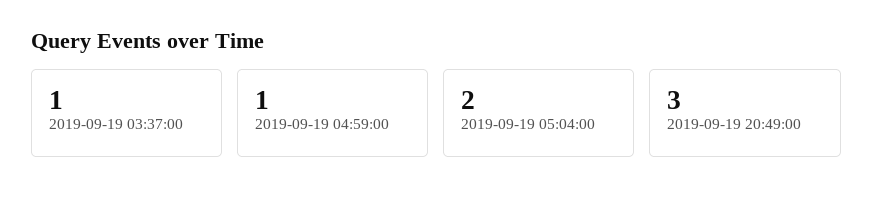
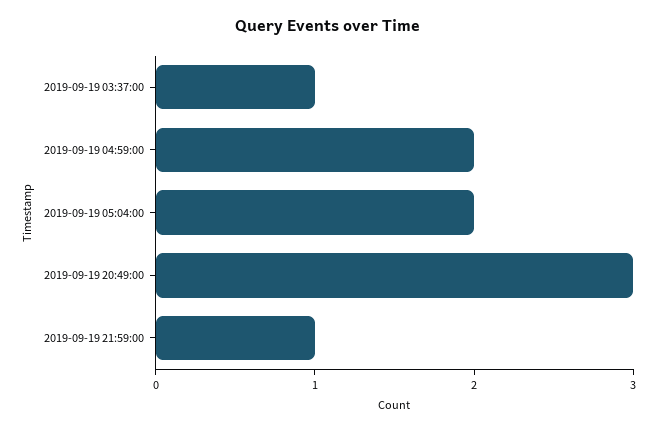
2019-09-19 04:59:00: 1 -> 2
2019-09-19 21:59:00: none -> 1

